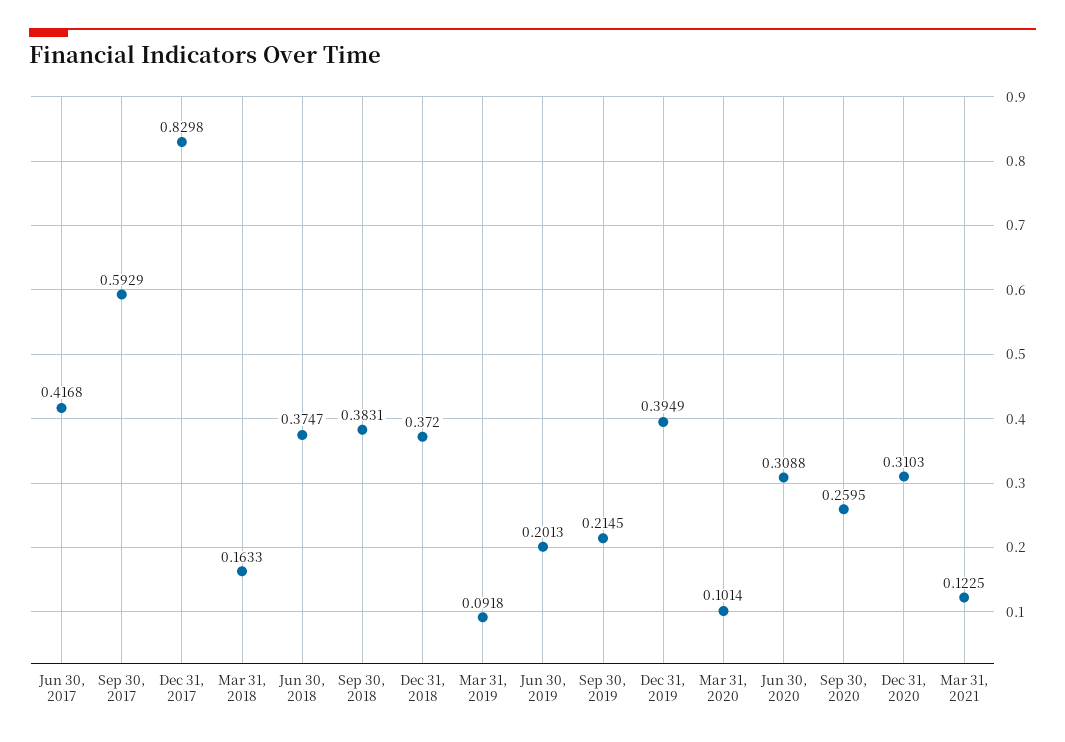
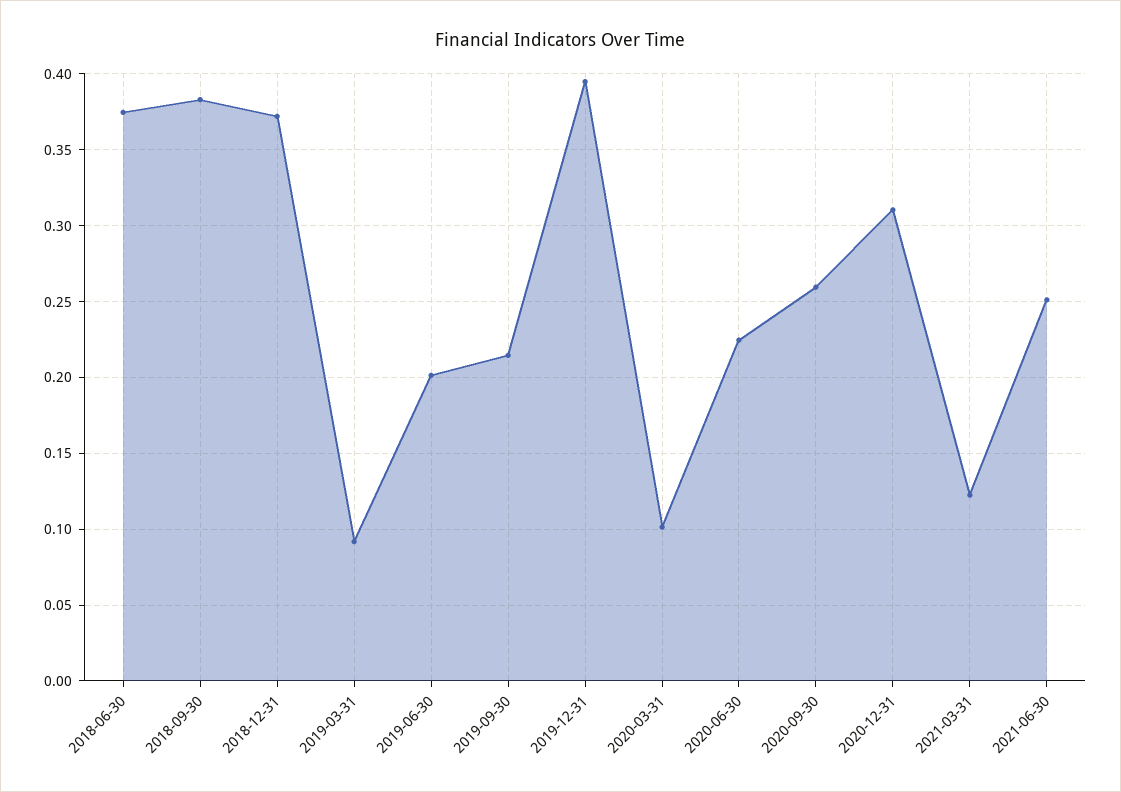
Jun 30, 2017: 0.4168 -> none
Sep 30, 2017: 0.5929 -> none
Dec 31, 2017: 0.8298 -> none
Mar 31, 2018: 0.1633 -> none
Jun 30, 2020: 0.3088 -> 0.225
2021-06-30: none -> 0.25

